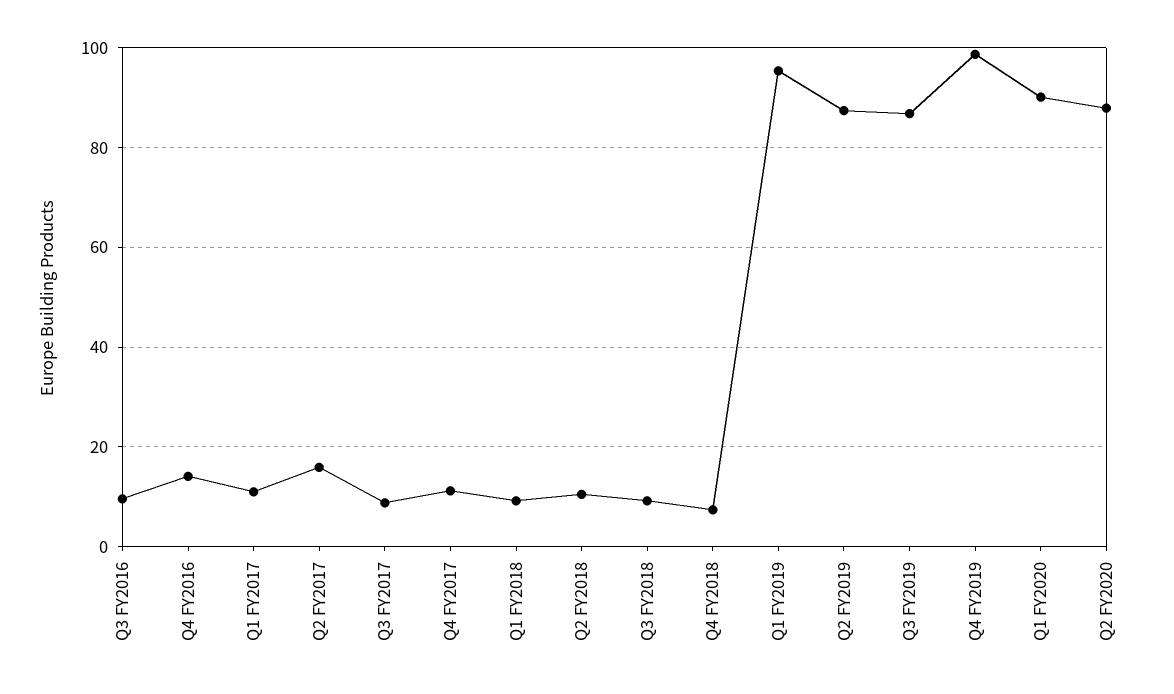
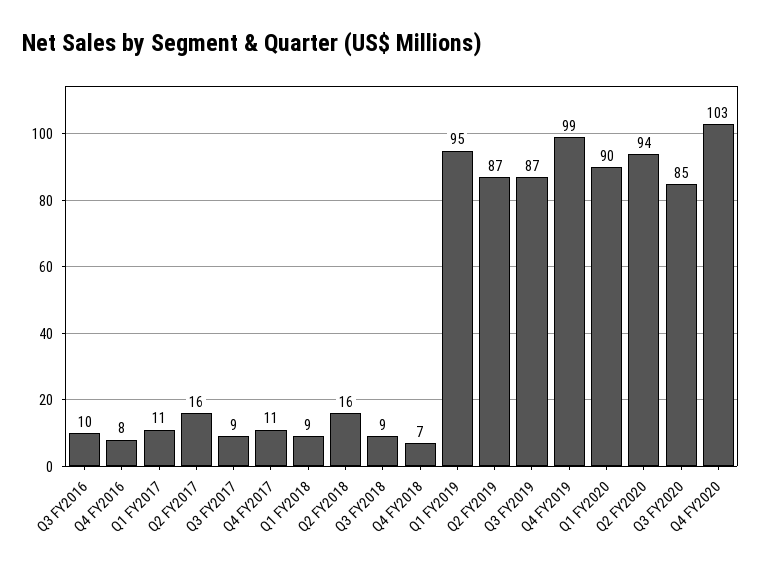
Q4 FY2016: 14 -> 8
Q2 FY2018: 10 -> 16
Q2 FY2020: 88 -> 94
Q3 FY2020: none -> 85
Q4 FY2020: none -> 103

